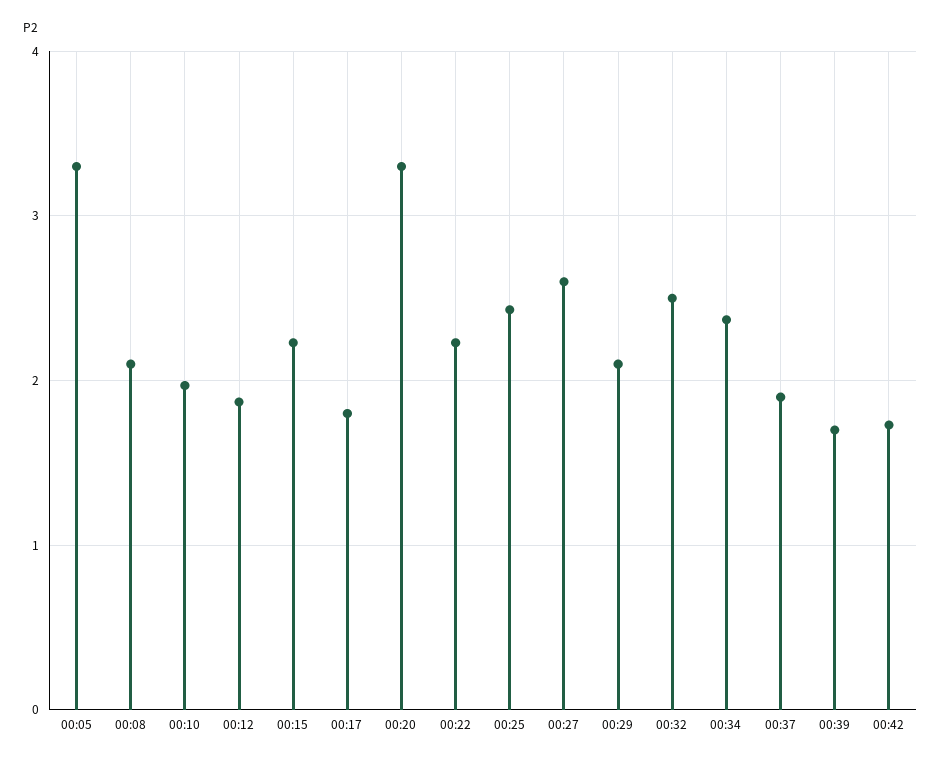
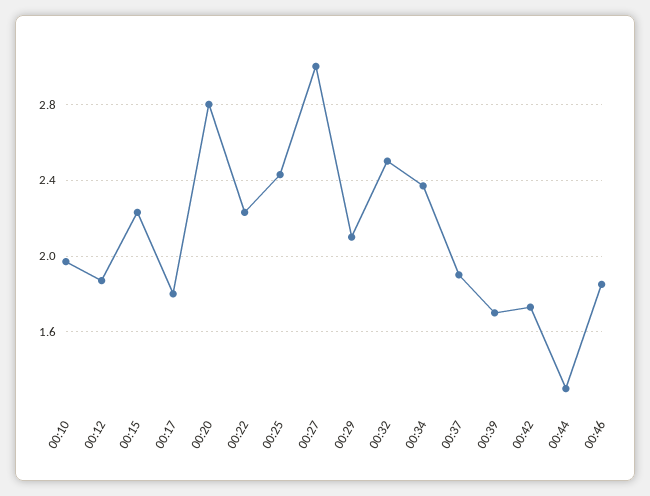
00:05: 3.3 -> none
00:08: 2.1 -> none
00:20: 3.3 -> 2.8
00:27: 2.6 -> 3
00:44: none -> 1.3
00:46: none -> 1.85

